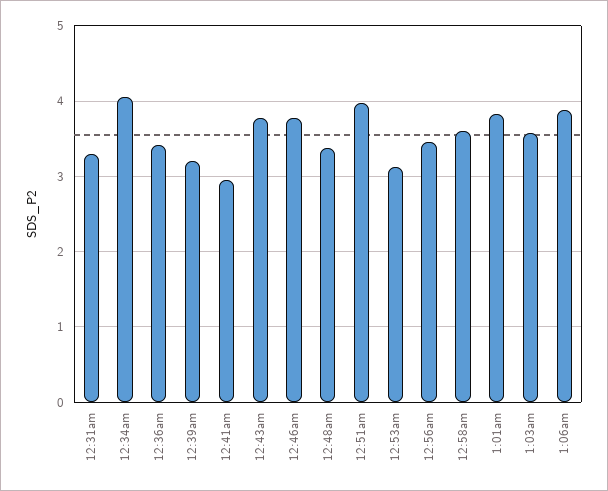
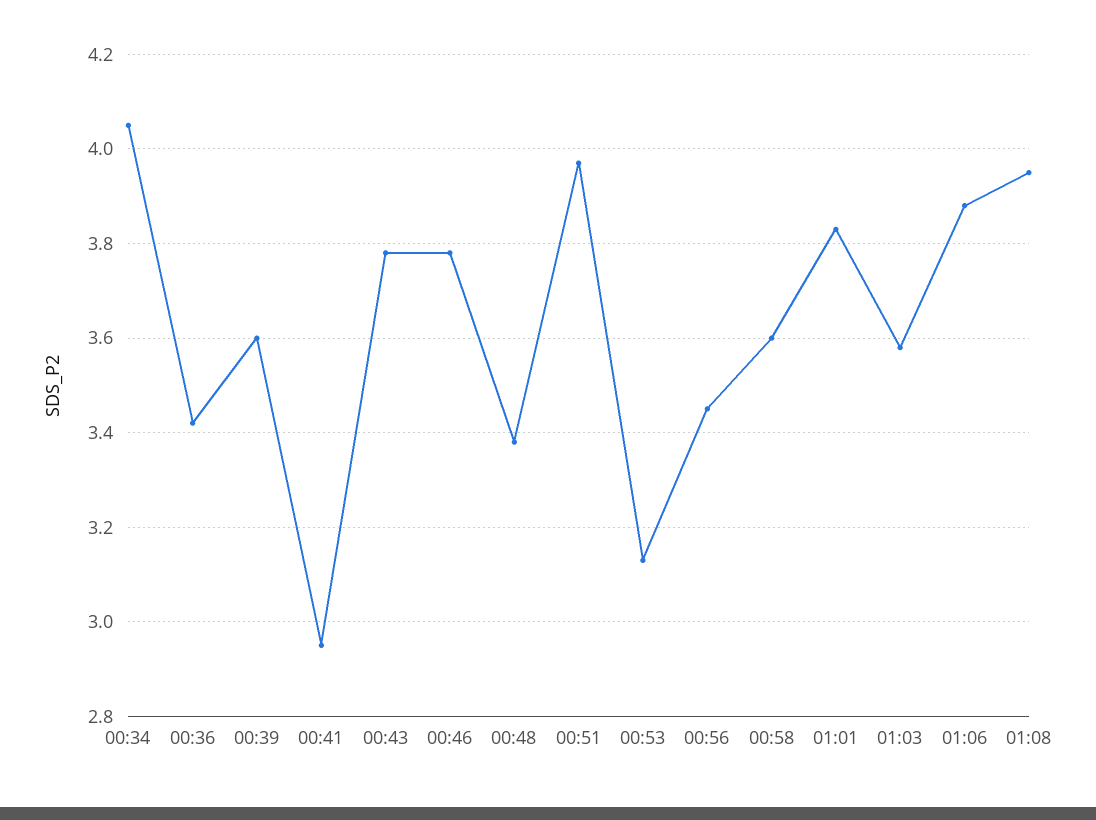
12:31am: 3.3 -> none
12:39am: 3.2 -> 3.6
01:08: none -> 3.95

